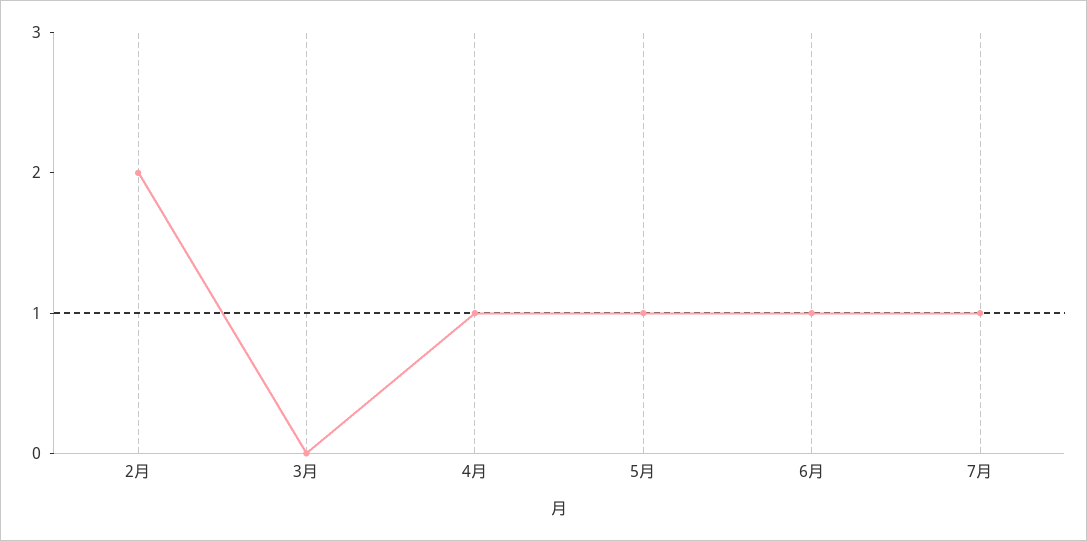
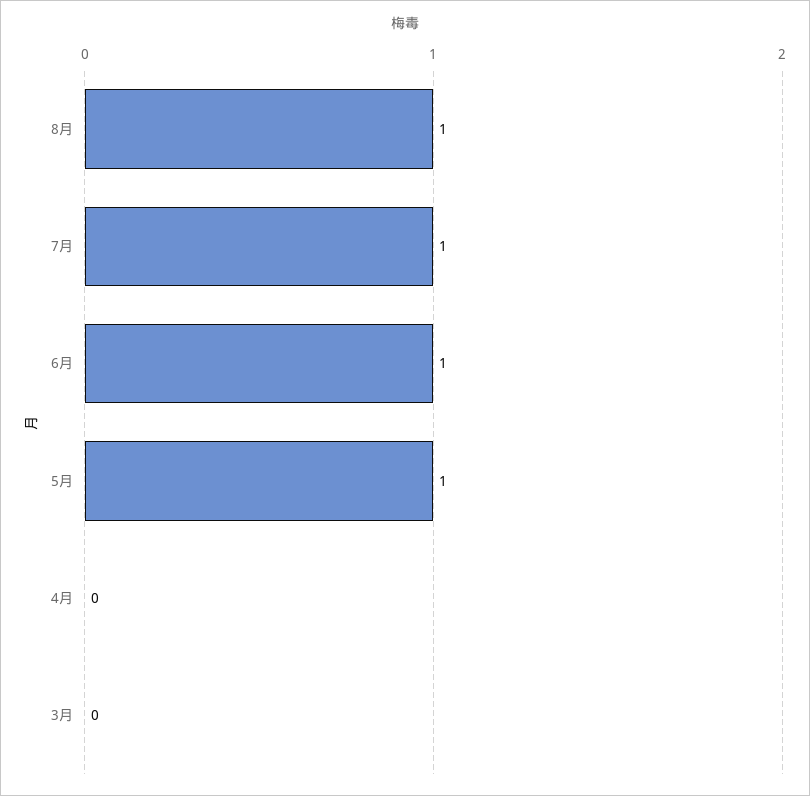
2月: 2 -> none
4月: 1 -> 0
8月: none -> 1

